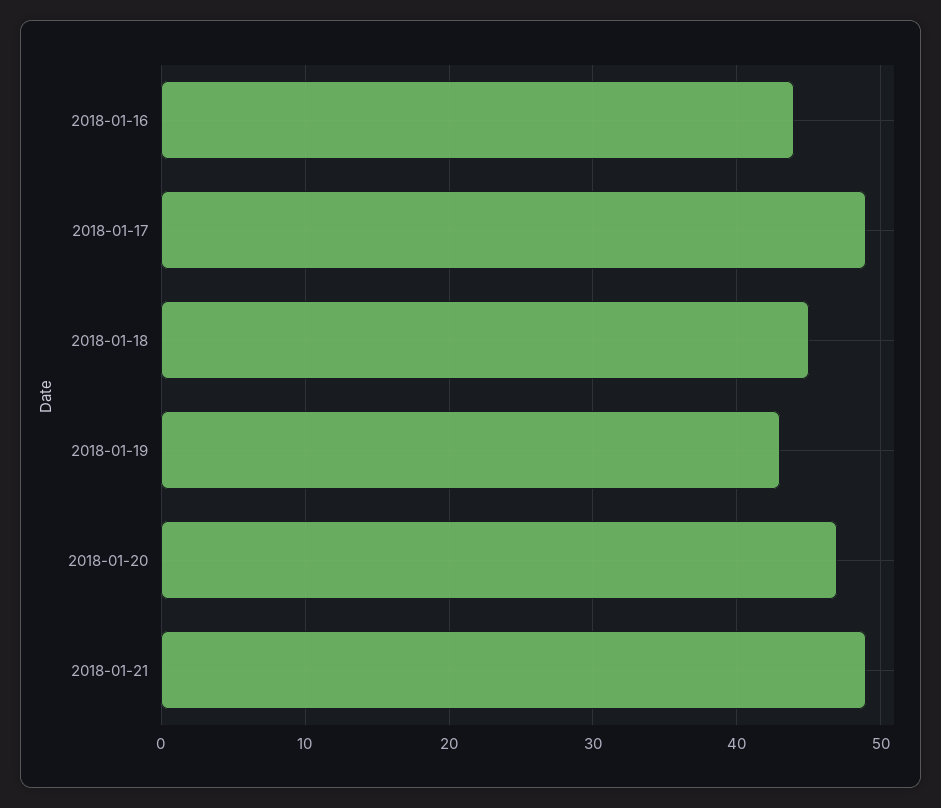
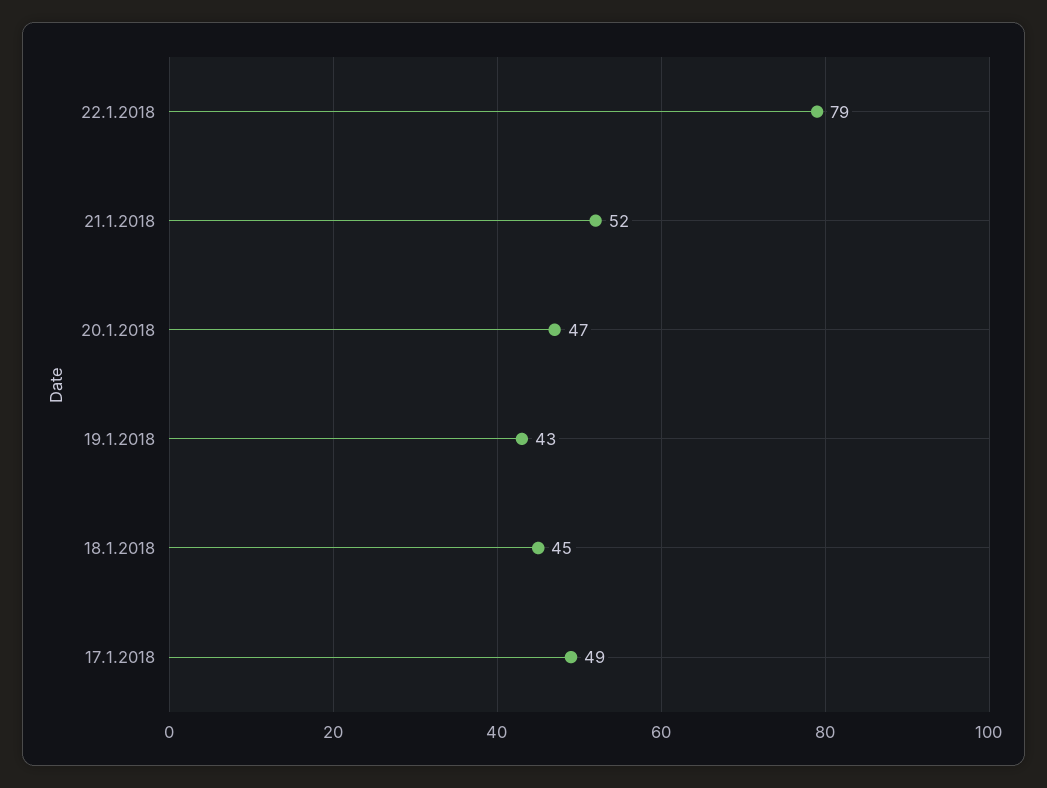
2018-01-16: 44 -> none
2018-01-21: 49 -> 52
22.1.2018: none -> 79

